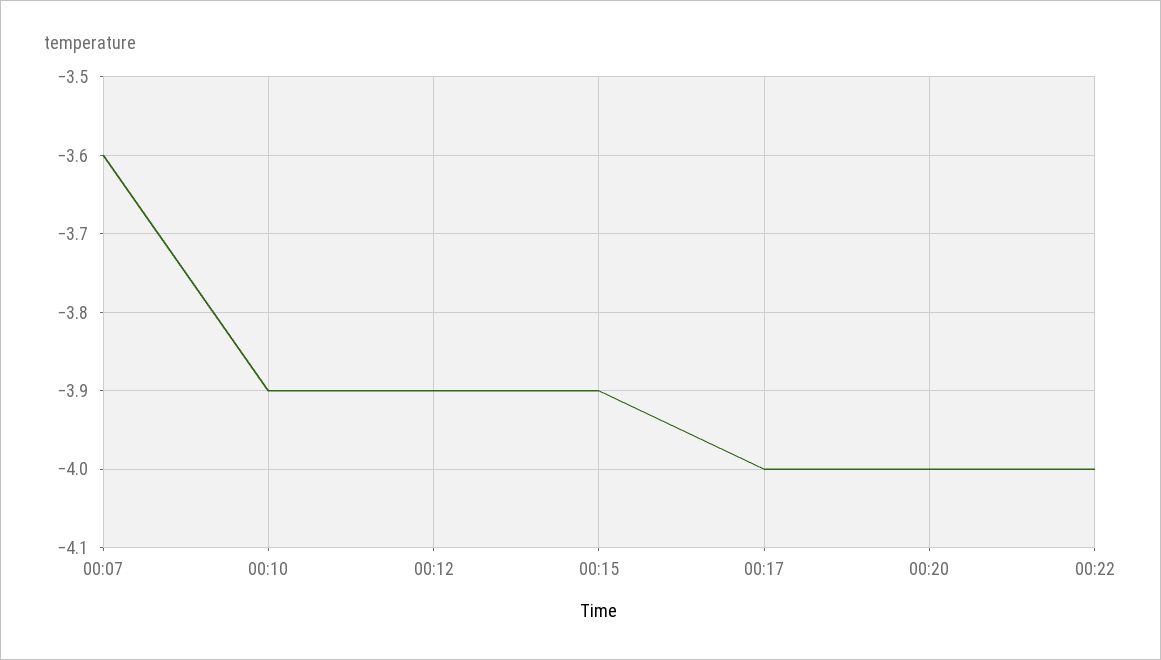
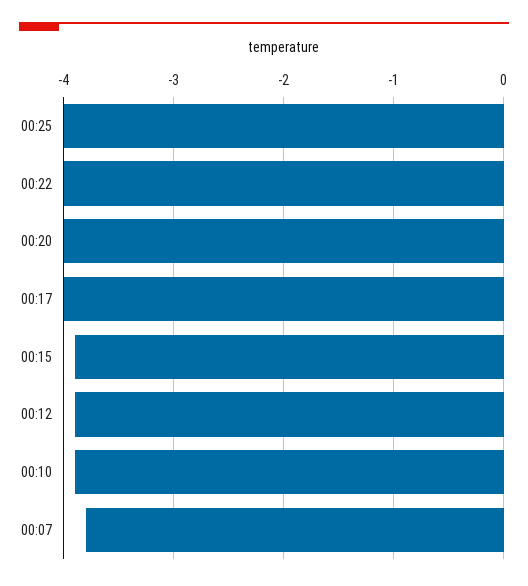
00:07: -3.6 -> -3.8
00:25: none -> -4

